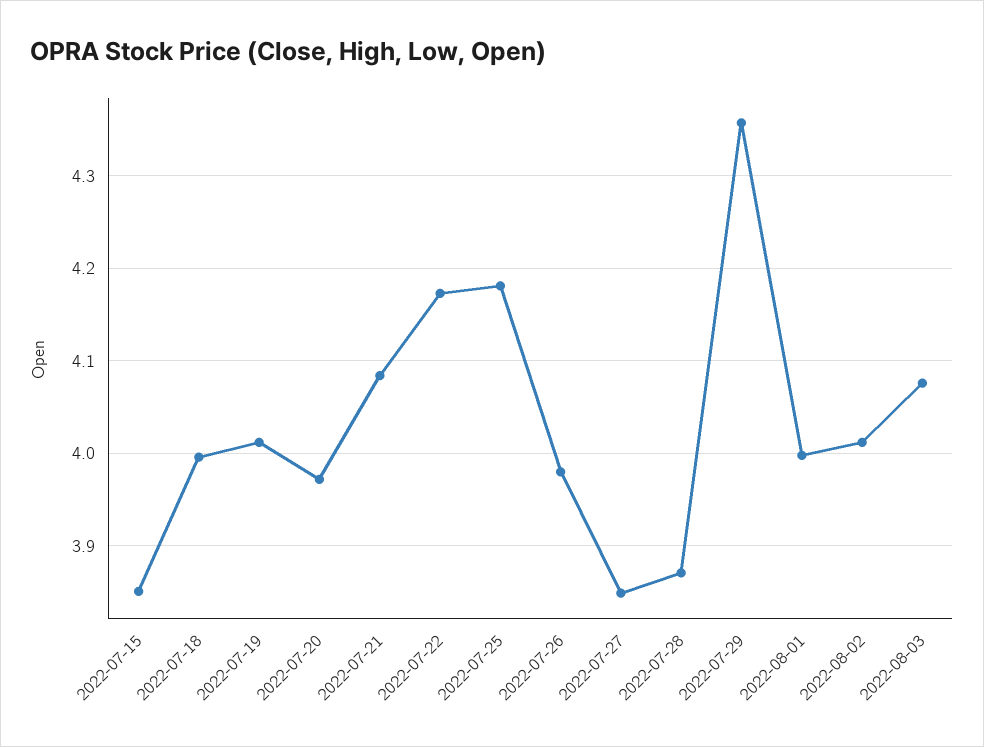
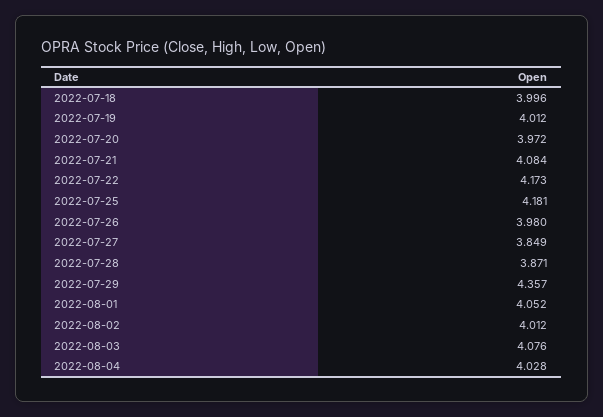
2022-07-15: 3.85 -> none
2022-08-01: 4 -> 4.052
2022-08-04: none -> 4.028

